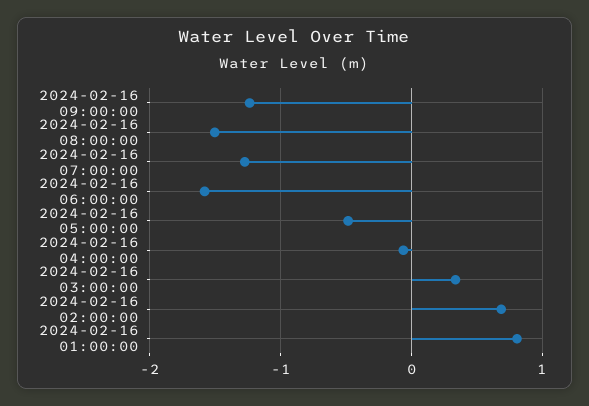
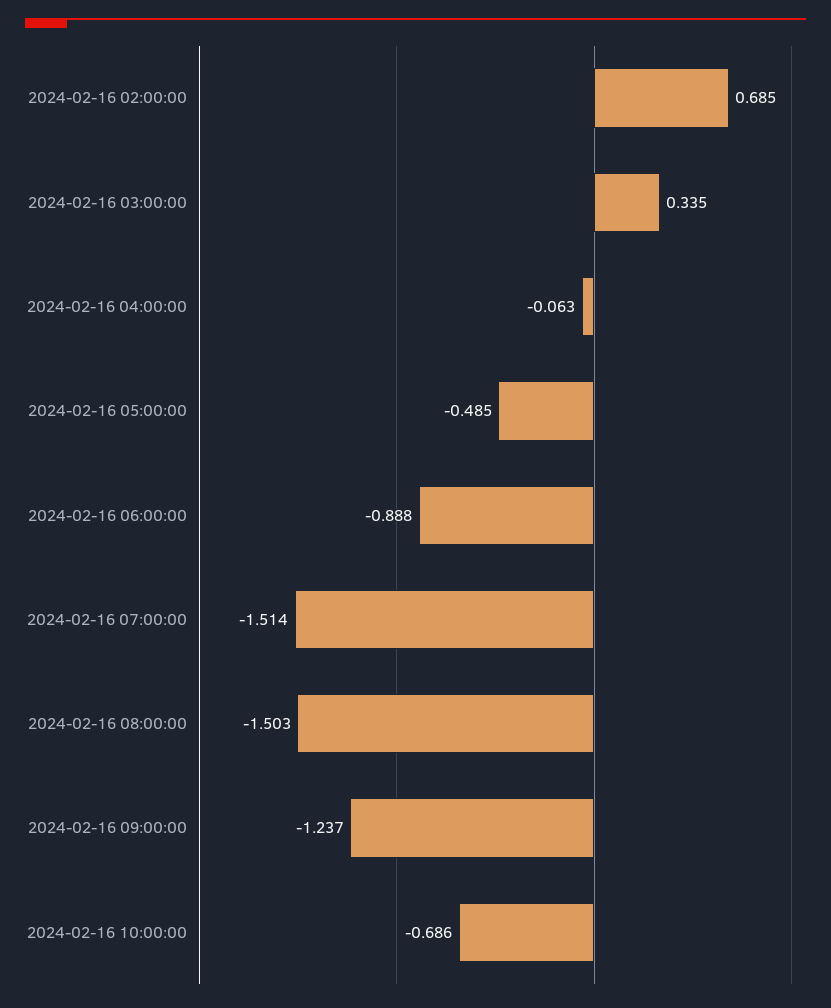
2024-02-16 07:00:00: -1.3 -> -1.514
2024-02-16 06:00:00: -1.6 -> -0.888
2024-02-16 01:00:00: 0.8 -> none
2024-02-16 10:00:00: none -> -0.686

